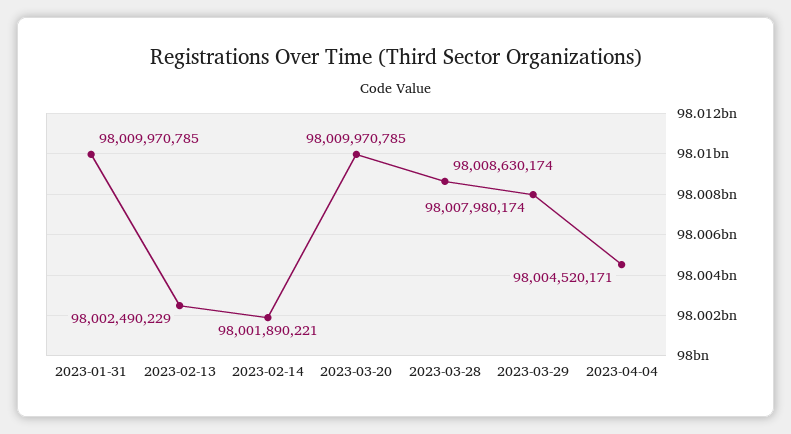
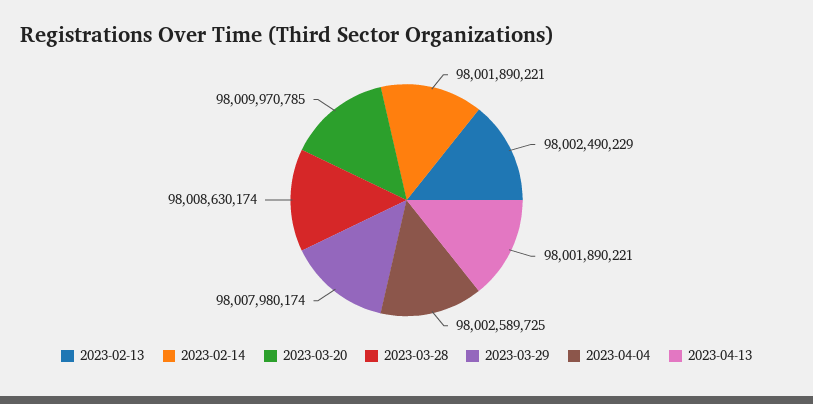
2023-01-31: 98009970785 -> none
2023-04-04: 98004520171 -> 98002589725
2023-04-13: none -> 98001890221

